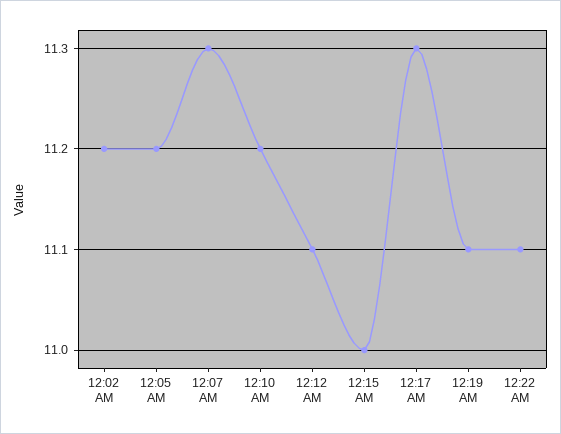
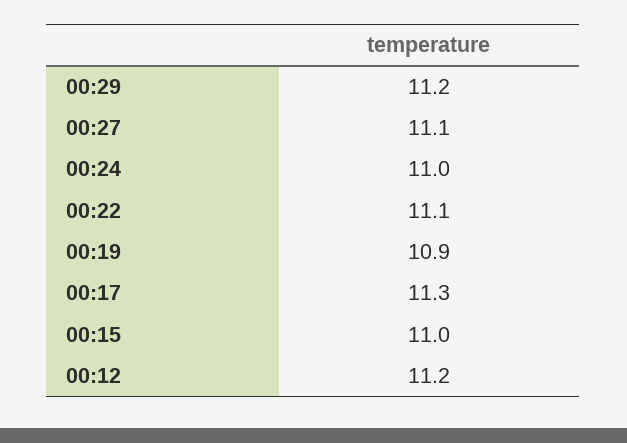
12:02 AM: 11.2 -> none
12:05 AM: 11.2 -> none
12:07 AM: 11.3 -> none
12:10 AM: 11.2 -> none
12:12 AM: 11.1 -> 11.2
12:19 AM: 11.1 -> 10.9
00:29: none -> 11.2
00:27: none -> 11.1
00:24: none -> 11

